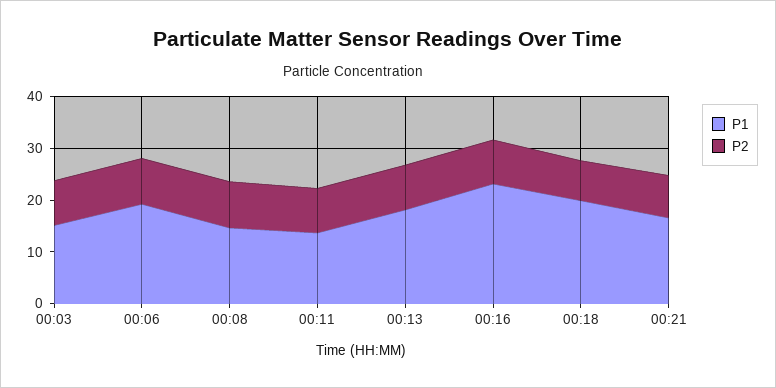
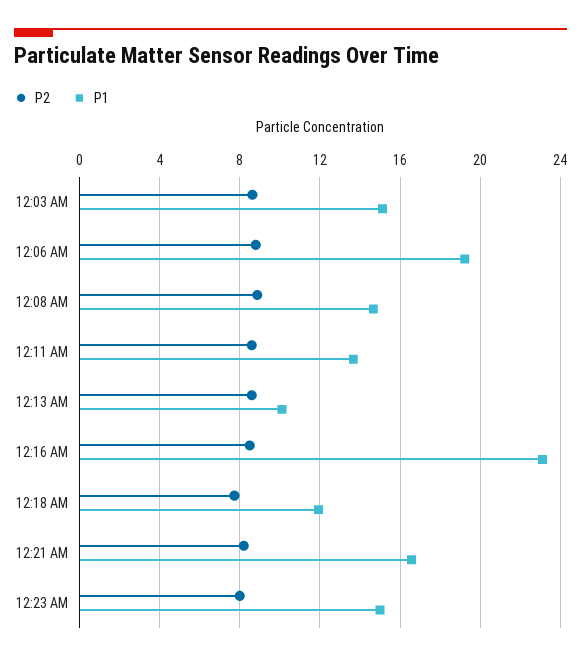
P1, 00:13: 18 -> 10
P1, 00:18: 20 -> 12
P2, 12:23 AM: none -> 8
P1, 12:23 AM: none -> 15

